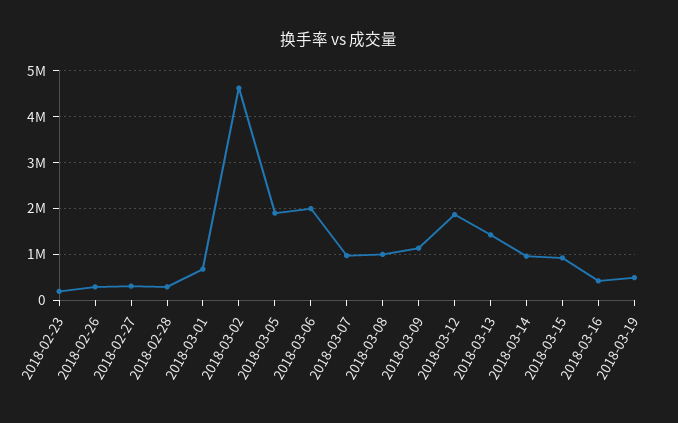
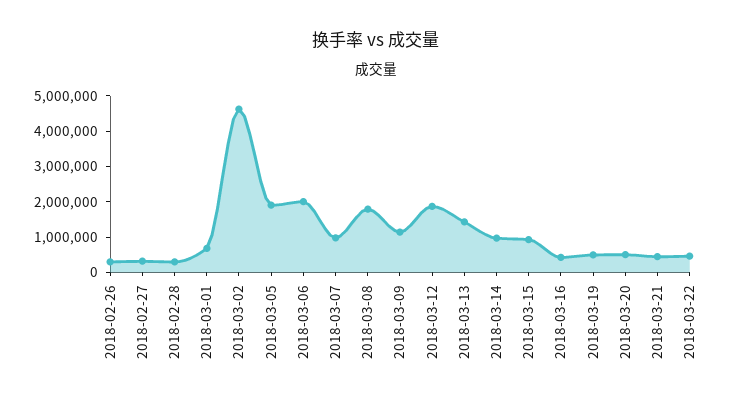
2018-02-23: 200000 -> none
2018-03-08: 1000000 -> 1750000
2018-03-20: none -> 500000
2018-03-21: none -> 500000
2018-03-22: none -> 500000

